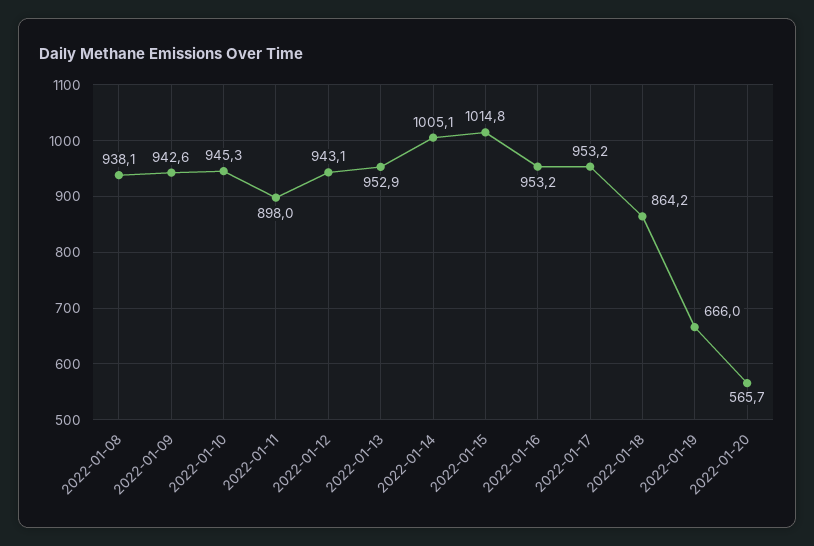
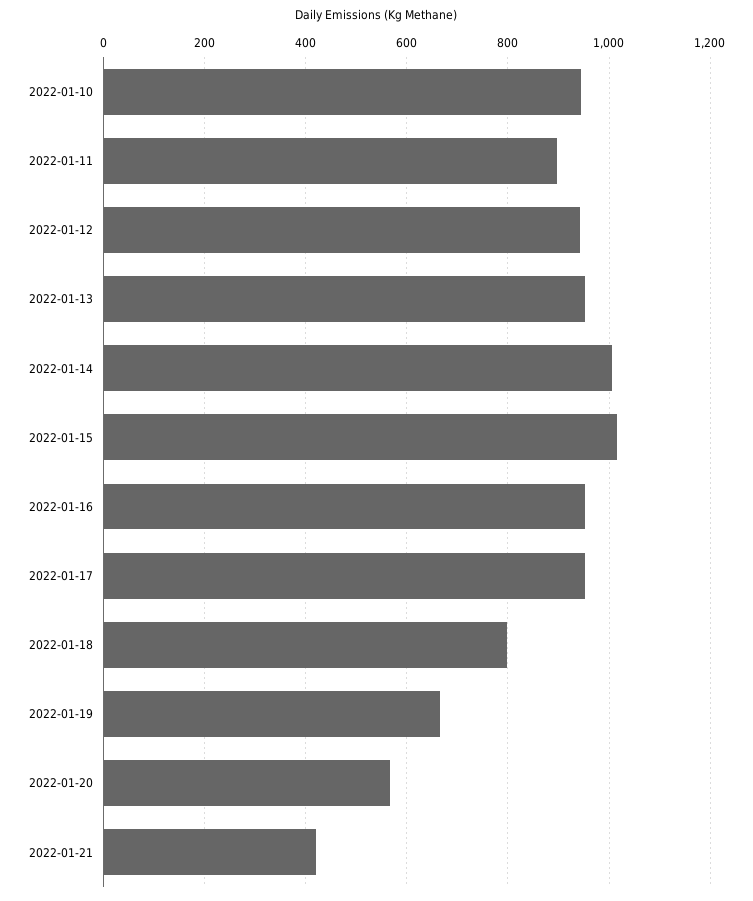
2022-01-08: 938.1 -> none
2022-01-09: 942.6 -> none
2022-01-18: 864.2 -> 800
2022-01-21: none -> 420

